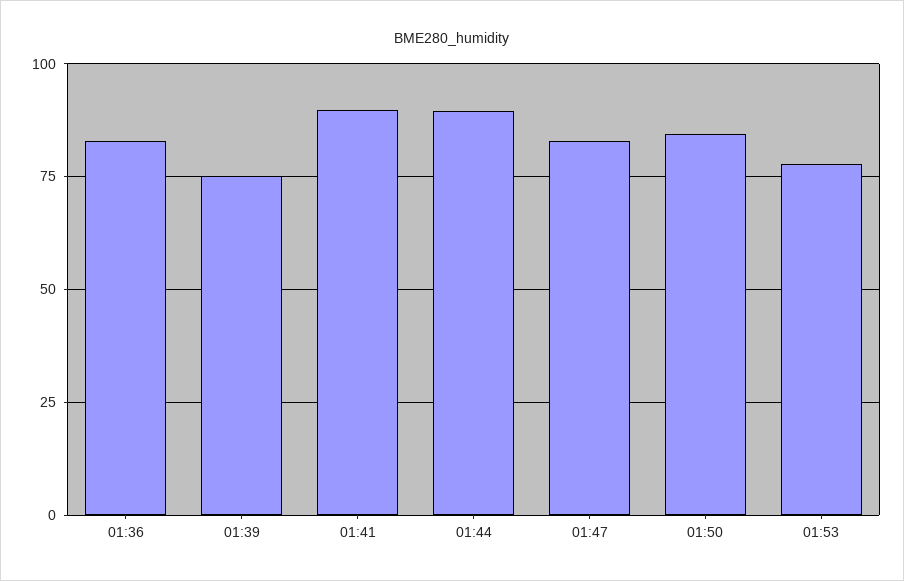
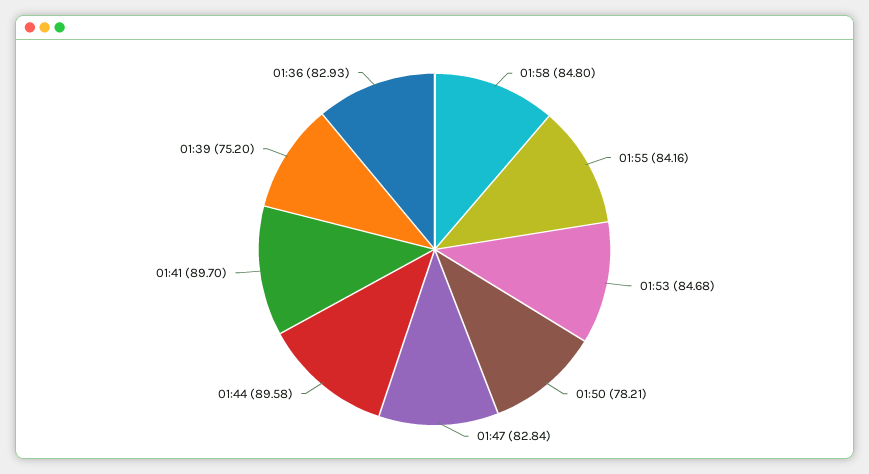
01:50: 85 -> 78.21
01:53: 77.5 -> 84.68
01:58: none -> 84.8
01:55: none -> 84.16

